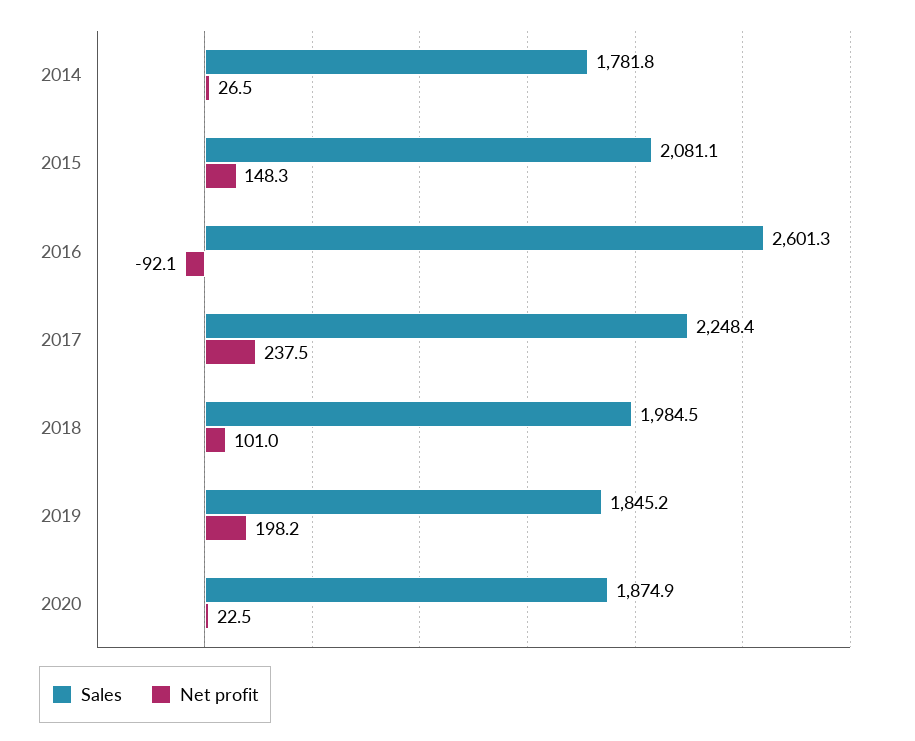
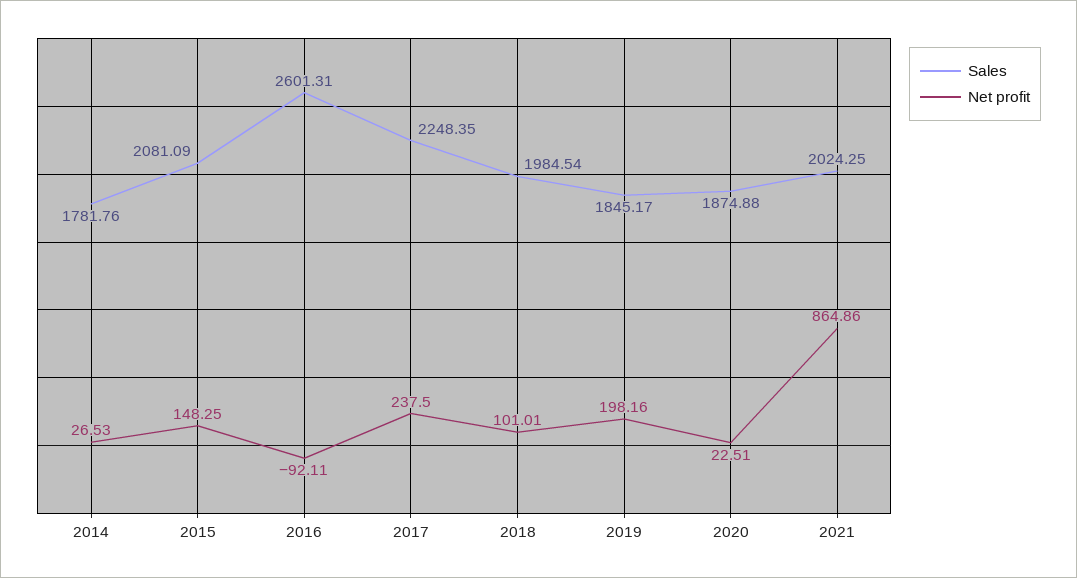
Sales, 2021: none -> 2024.25
Net profit, 2021: none -> 864.86

